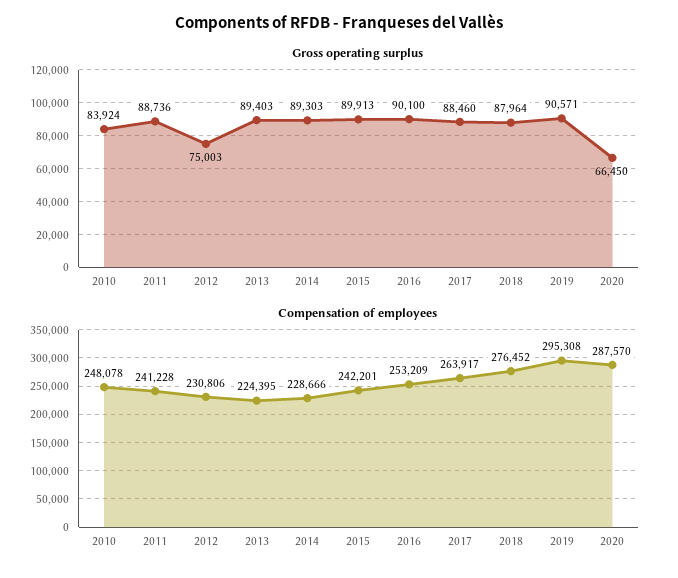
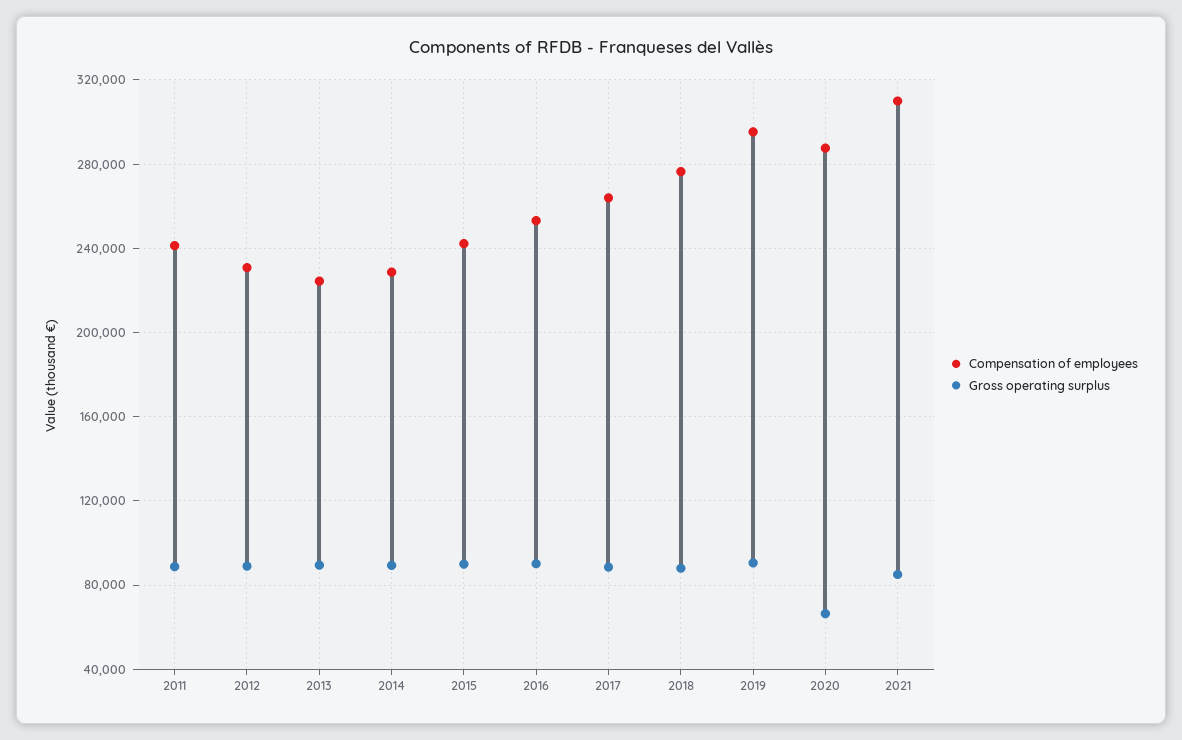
Gross operating surplus, 2010: 83924 -> none
Gross operating surplus, 2012: 75003 -> 90000
Compensation of employees, 2010: 248078 -> none
Compensation of employees, 2021: none -> 310000
Gross operating surplus, 2021: none -> 85000

